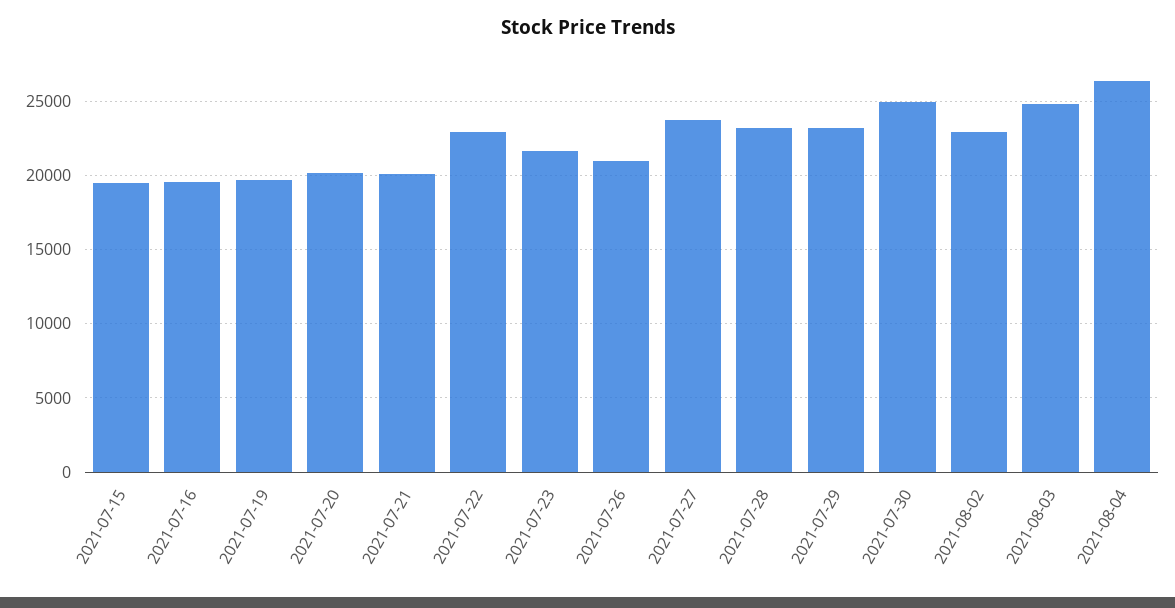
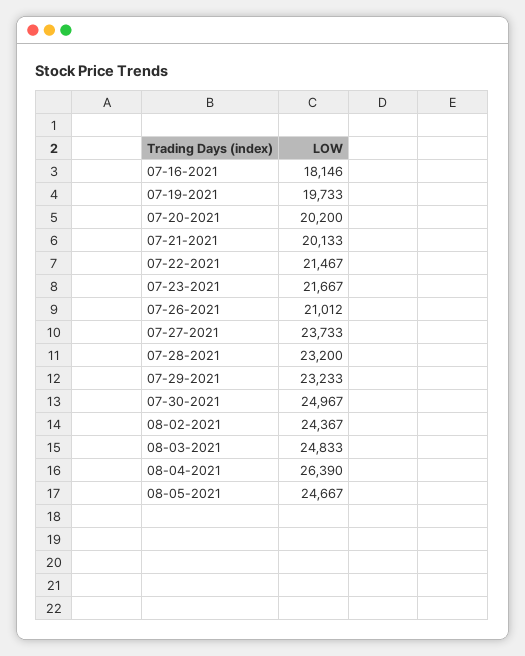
2021-07-15: 19500 -> none
2021-07-16: 19500 -> 18146
2021-07-22: 23000 -> 21467
2021-08-02: 23000 -> 24367
08-05-2021: none -> 24667

